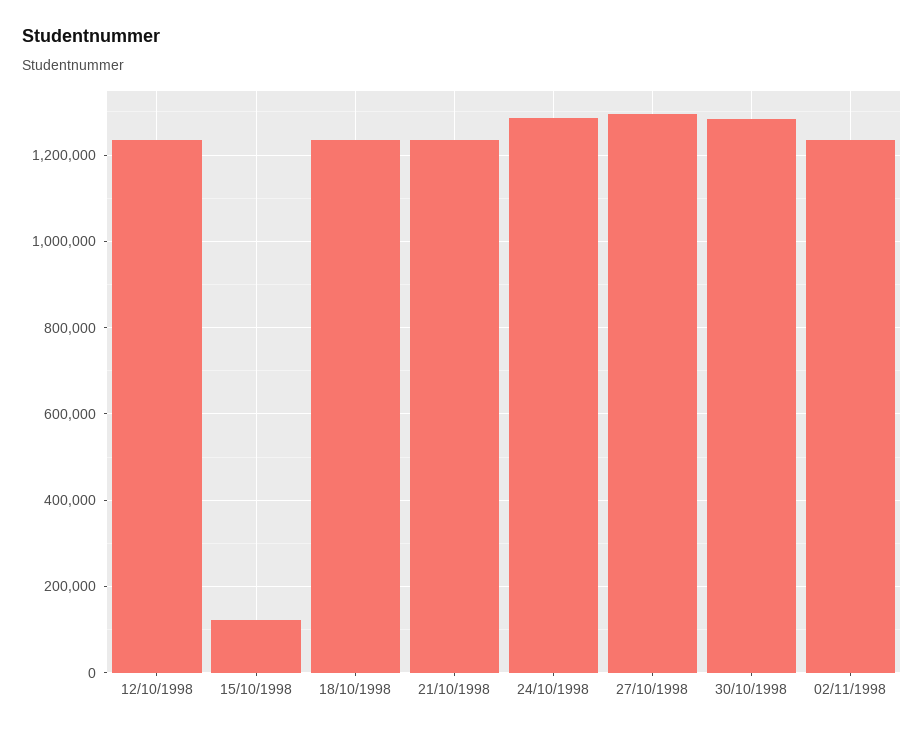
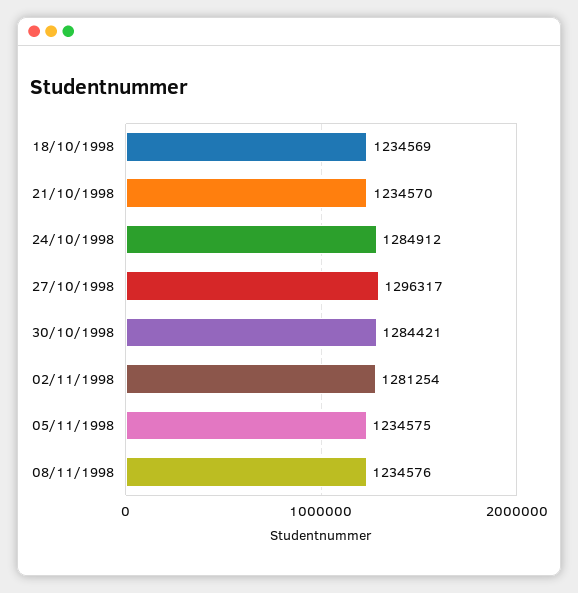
12/10/1998: 1240000 -> none
15/10/1998: 120000 -> none
02/11/1998: 1240000 -> 1281254
05/11/1998: none -> 1234575
08/11/1998: none -> 1234576

